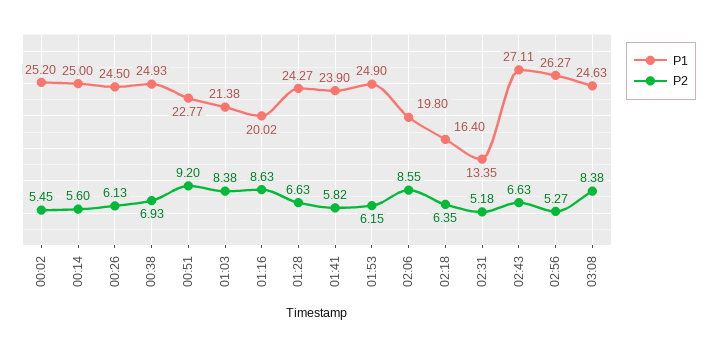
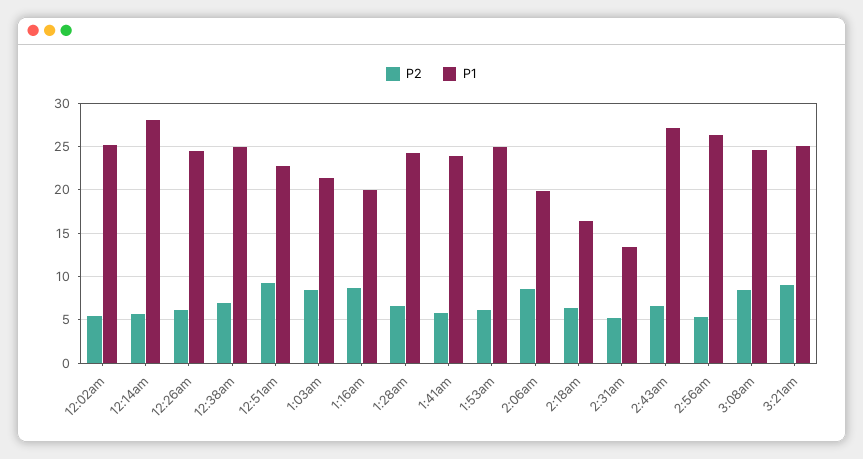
P1, 00:14: 25 -> 28
P2, 3:21am: none -> 9
P1, 3:21am: none -> 25

